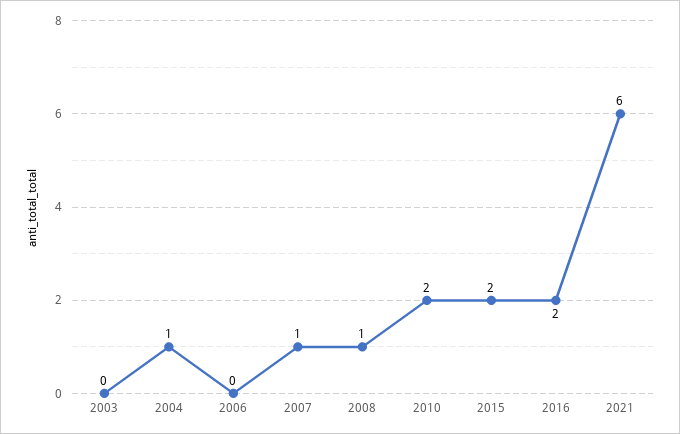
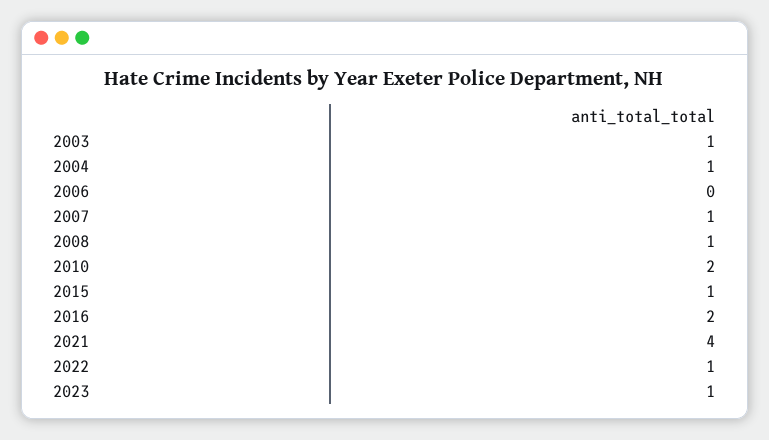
2003: 0 -> 1
2015: 2 -> 1
2021: 6 -> 4
2022: none -> 1
2023: none -> 1

